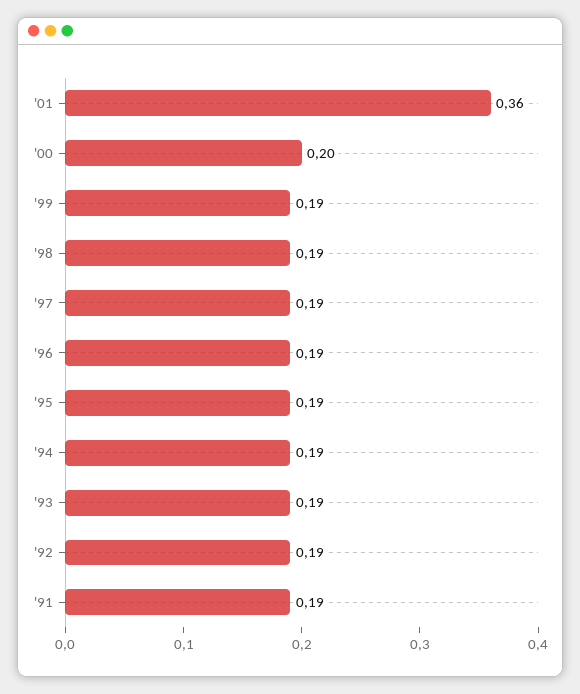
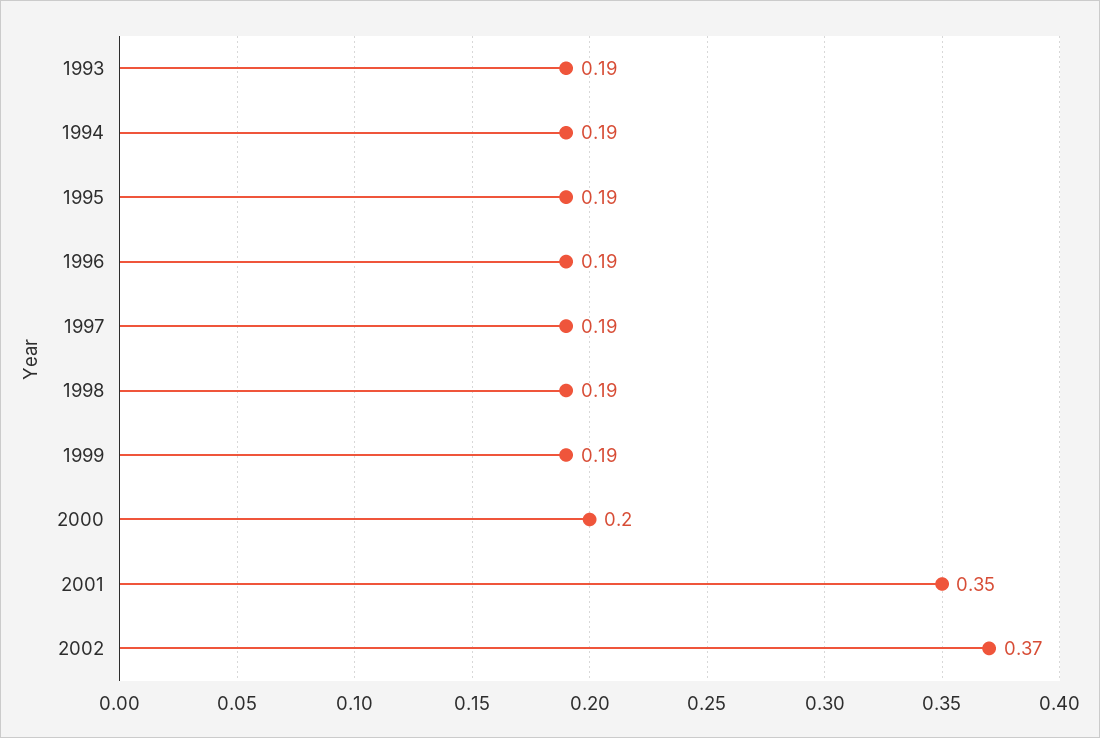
'01: 0.36 -> 0.35
'92: 0.19 -> none
'91: 0.19 -> none
2002: none -> 0.37

